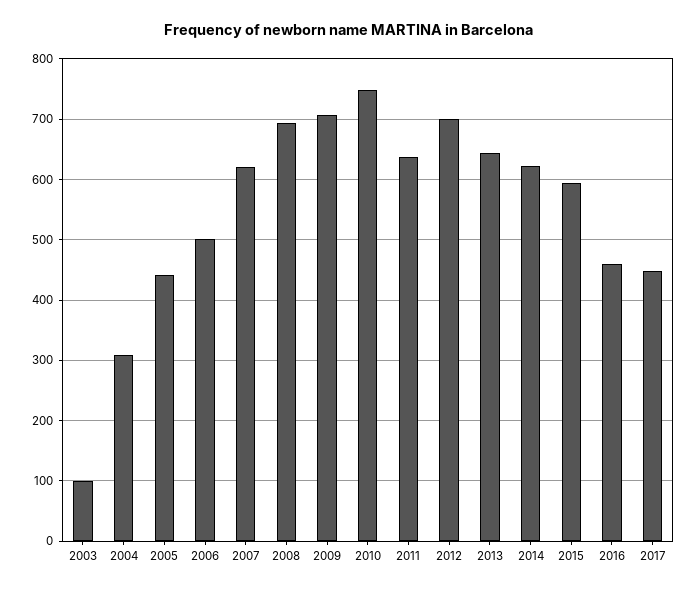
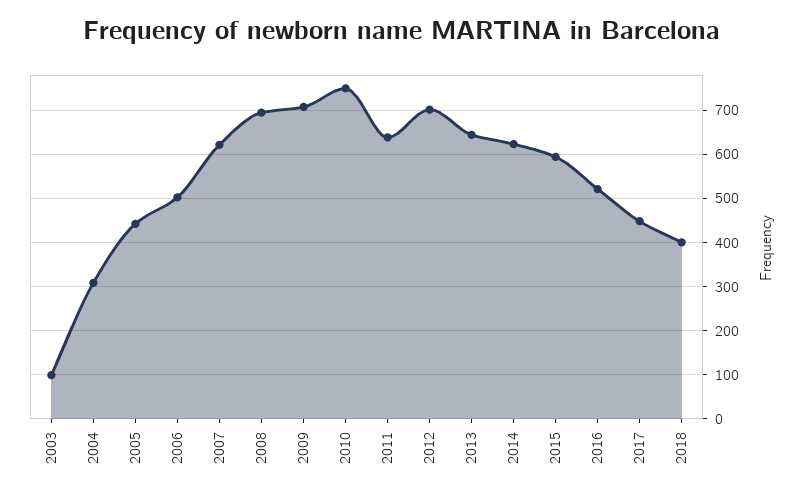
2016: 460 -> 520
2018: none -> 400

